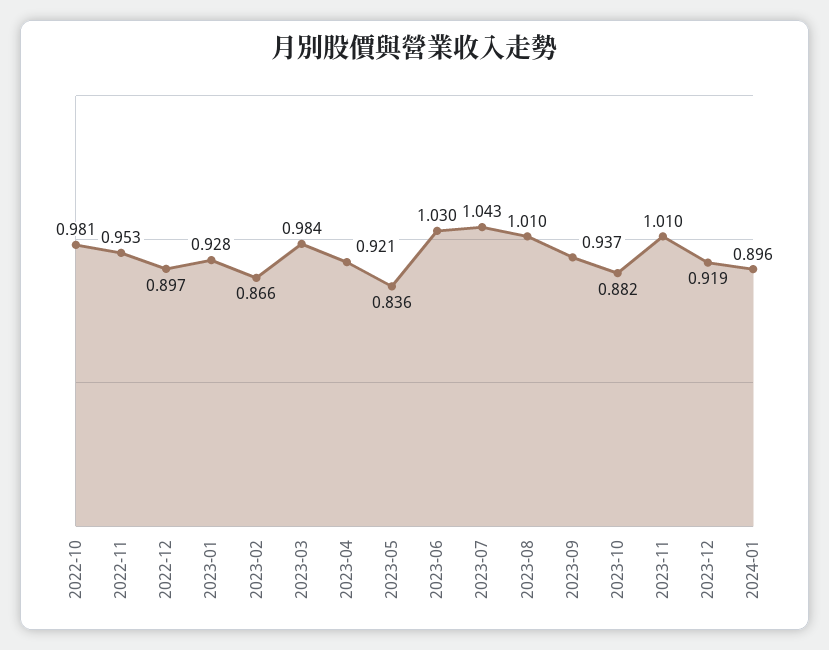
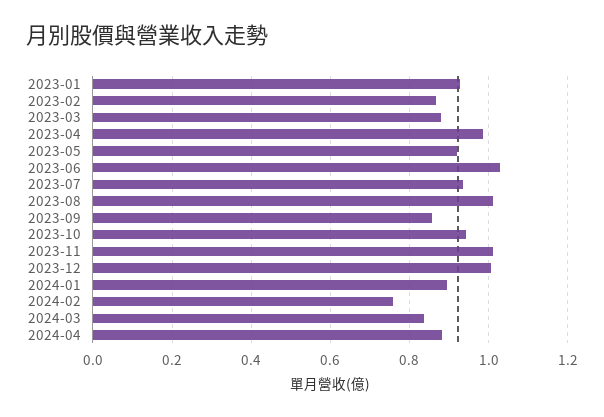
2022-10: 0.981 -> none
2022-11: 0.953 -> none
2022-12: 0.897 -> none
2023-03: 0.984 -> 0.88
2023-04: 0.921 -> 0.98
2023-05: 0.836 -> 0.92
2023-07: 1.043 -> 0.94
2023-09: 0.937 -> 0.86
2023-10: 0.882 -> 0.94
2023-12: 0.919 -> 1
2024-02: none -> 0.76
2024-03: none -> 0.84
2024-04: none -> 0.88

